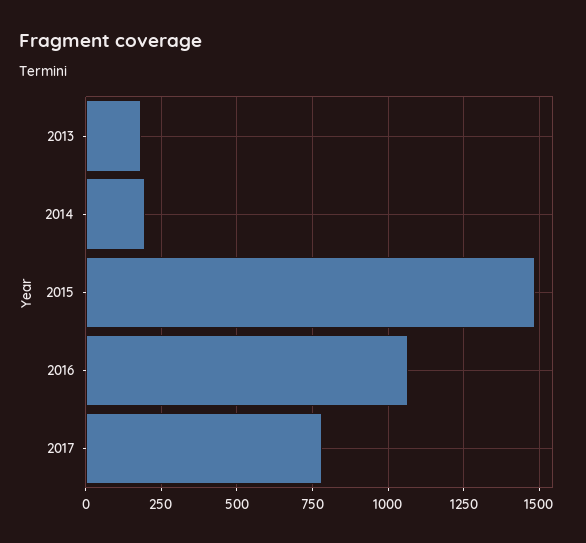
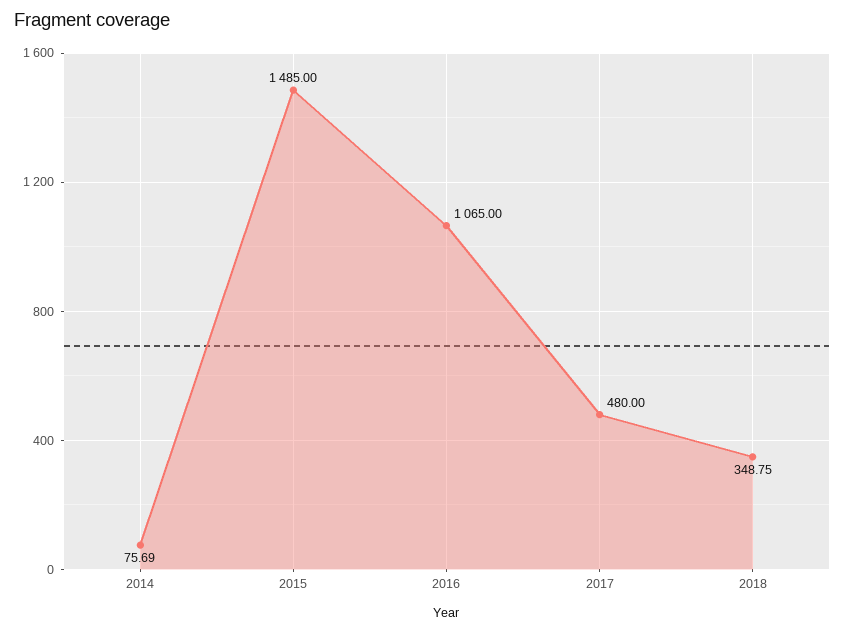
2013: 175 -> none
2014: 200 -> 75.69
2017: 775 -> 480
2018: none -> 348.75

